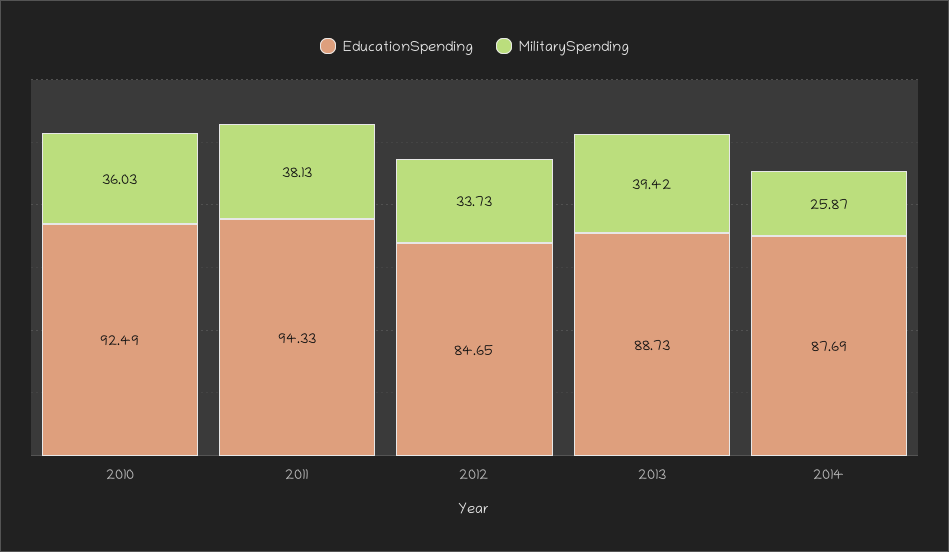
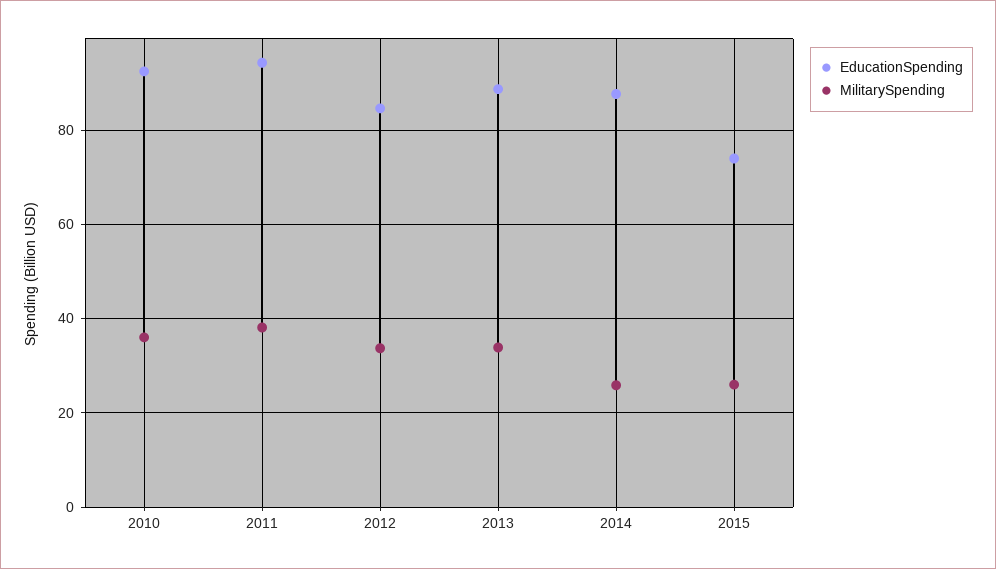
MilitarySpending, 2013: 39.42 -> 34
EducationSpending, 2015: none -> 74
MilitarySpending, 2015: none -> 26

